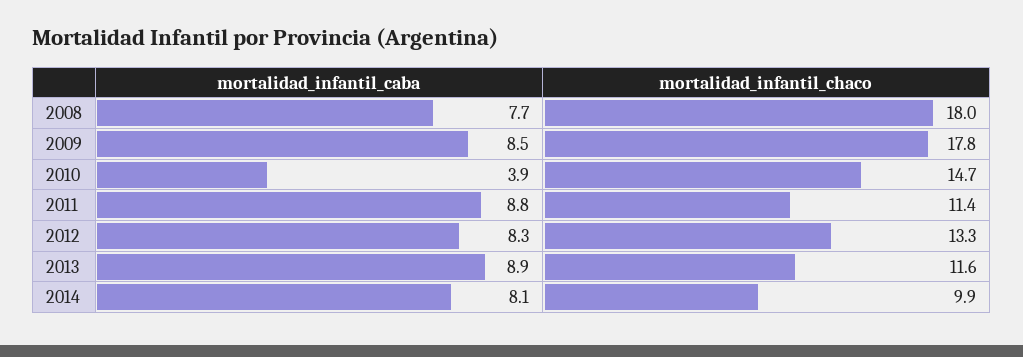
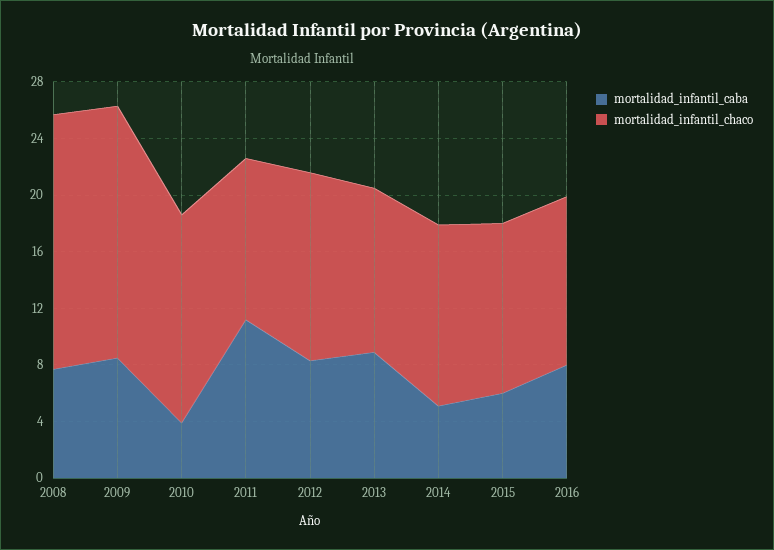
mortalidad_infantil_caba, 2011: 8.8 -> 11
mortalidad_infantil_caba, 2014: 8.1 -> 5
mortalidad_infantil_chaco, 2014: 9.9 -> 13
mortalidad_infantil_caba, 2015: none -> 6
mortalidad_infantil_chaco, 2015: none -> 12
mortalidad_infantil_caba, 2016: none -> 8
mortalidad_infantil_chaco, 2016: none -> 12

